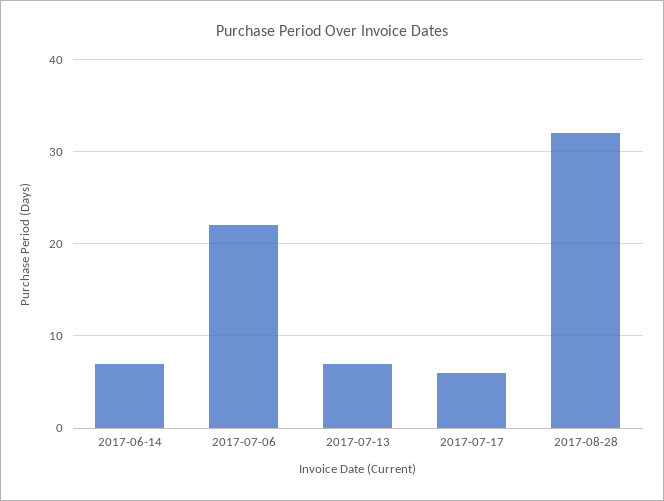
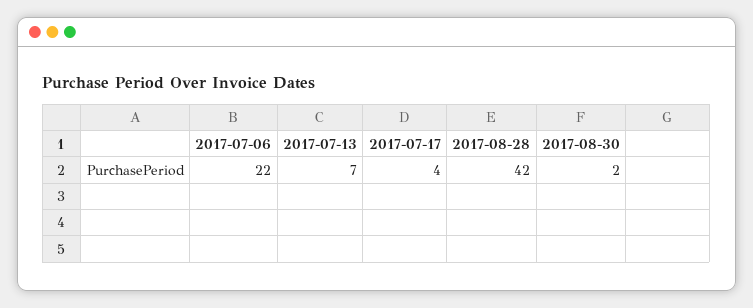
2017-06-14: 7 -> none
2017-07-17: 6 -> 4
2017-08-28: 32 -> 42
2017-08-30: none -> 2

